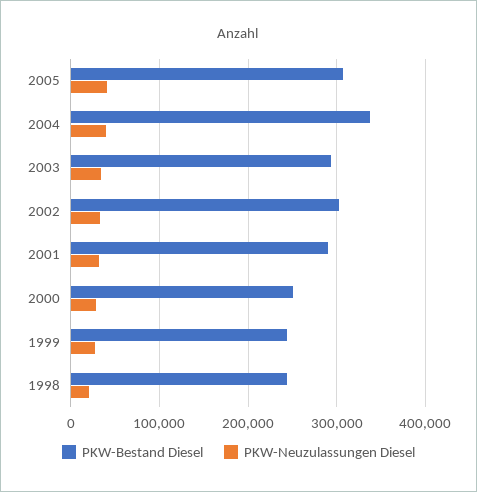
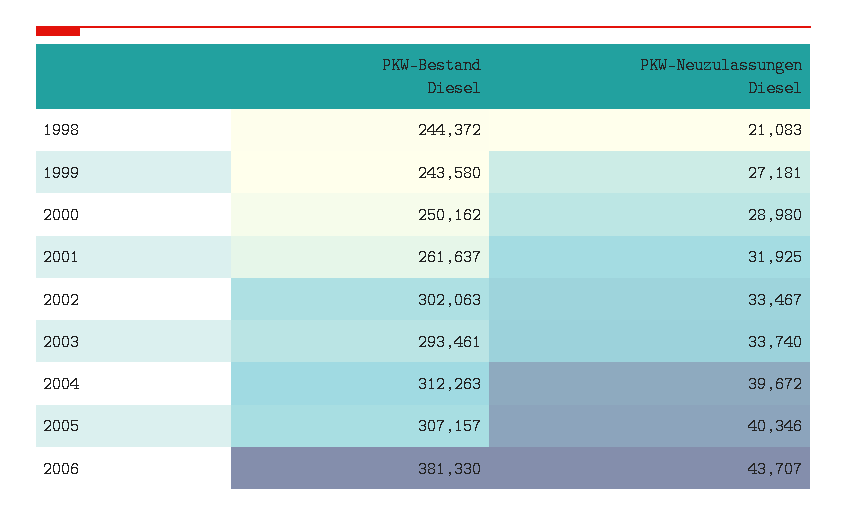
PKW-Bestand Diesel, 2004: 340000 -> 312263
PKW-Bestand Diesel, 2001: 290000 -> 261637
PKW-Bestand Diesel, 2006: none -> 381330
PKW-Neuzulassungen Diesel, 2006: none -> 43707

